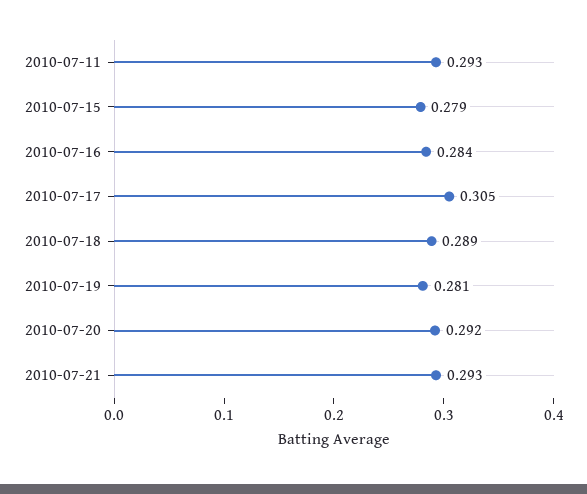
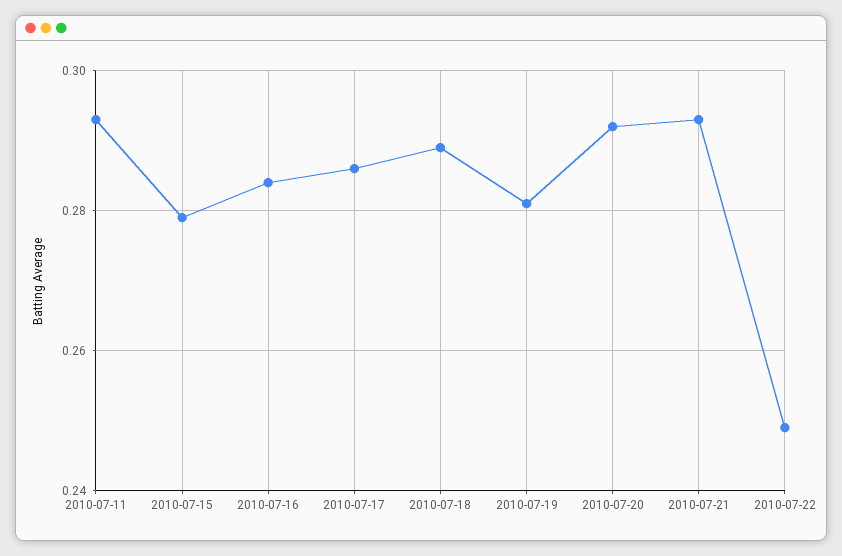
2010-07-17: 0.305 -> 0.285
2010-07-22: none -> 0.25

